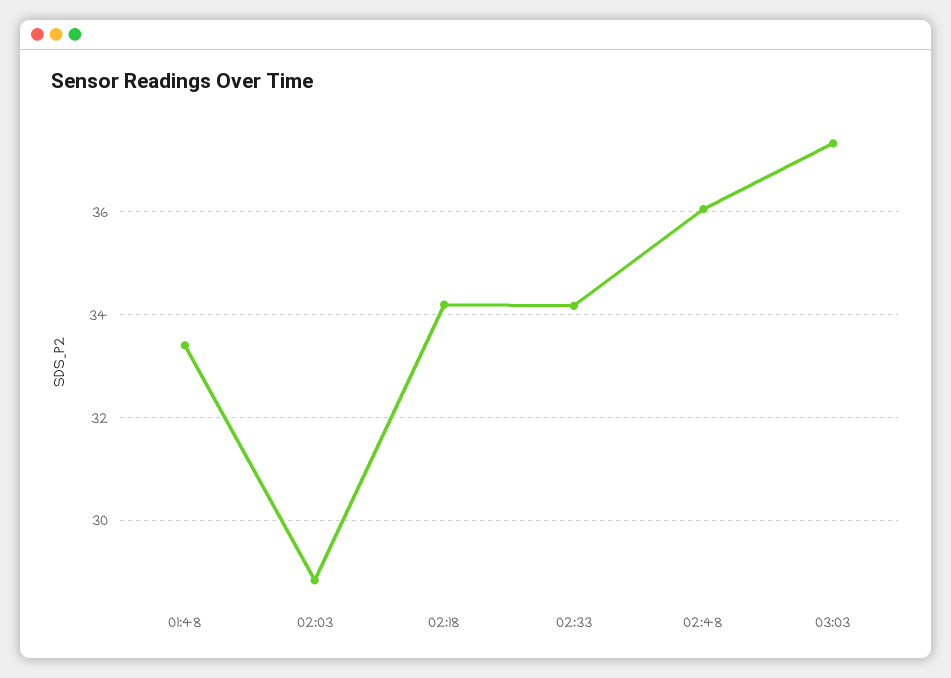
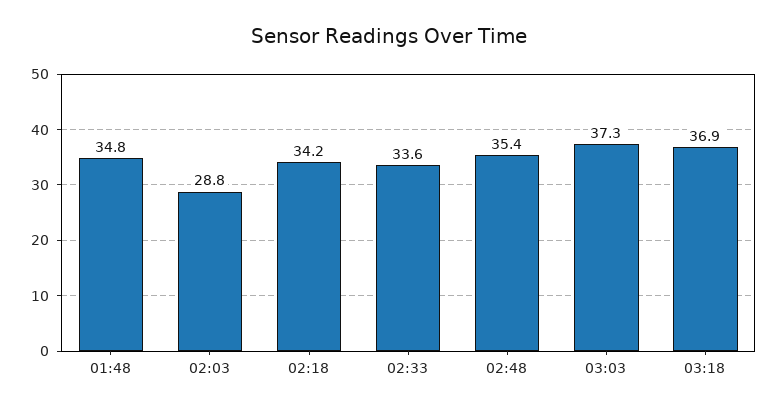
01:48: 33.4 -> 34.8
02:33: 34.2 -> 33.6
02:48: 36 -> 35.4
03:18: none -> 36.9

